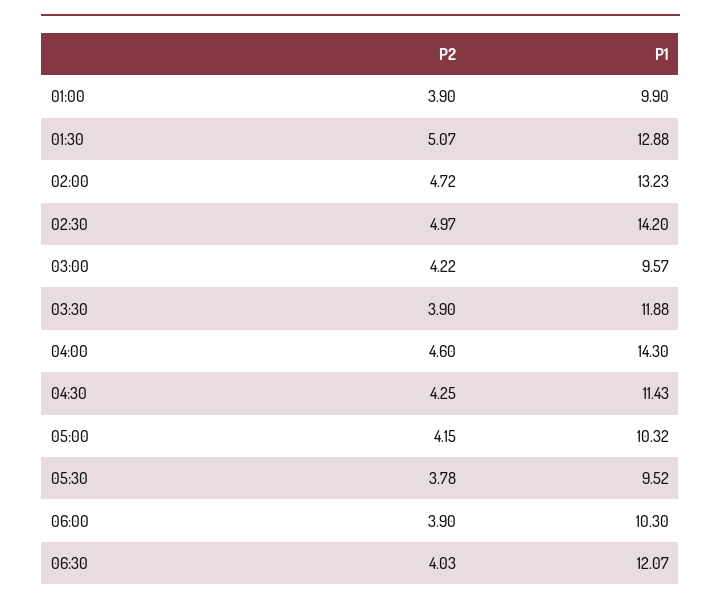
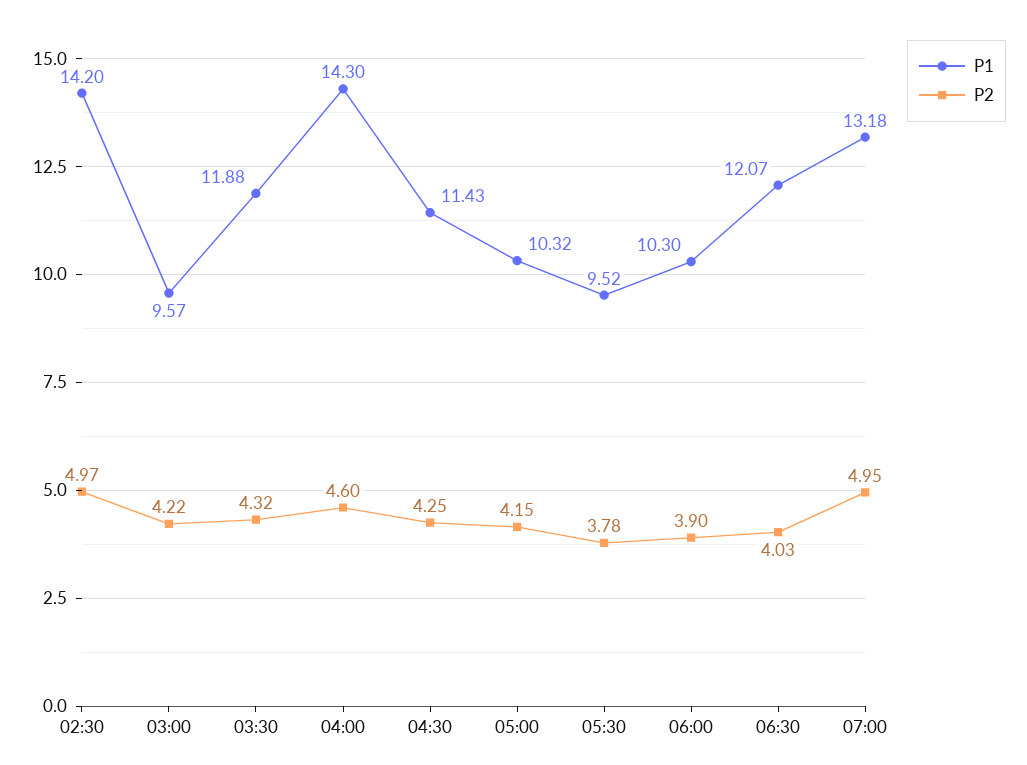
P2, 01:00: 3.9 -> none
P1, 01:00: 9.9 -> none
P2, 01:30: 5.07 -> none
P1, 01:30: 12.88 -> none
P2, 02:00: 4.72 -> none
P1, 02:00: 13.23 -> none
P2, 03:30: 3.9 -> 4.32
P1, 07:00: none -> 13.18
P2, 07:00: none -> 4.95

